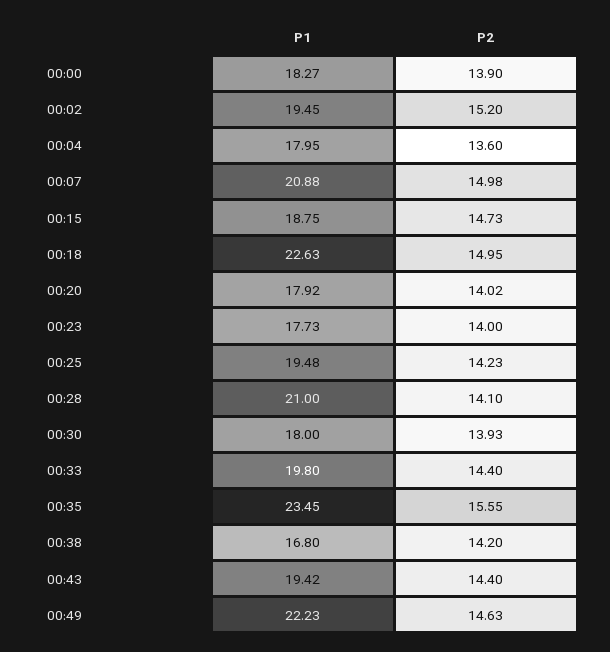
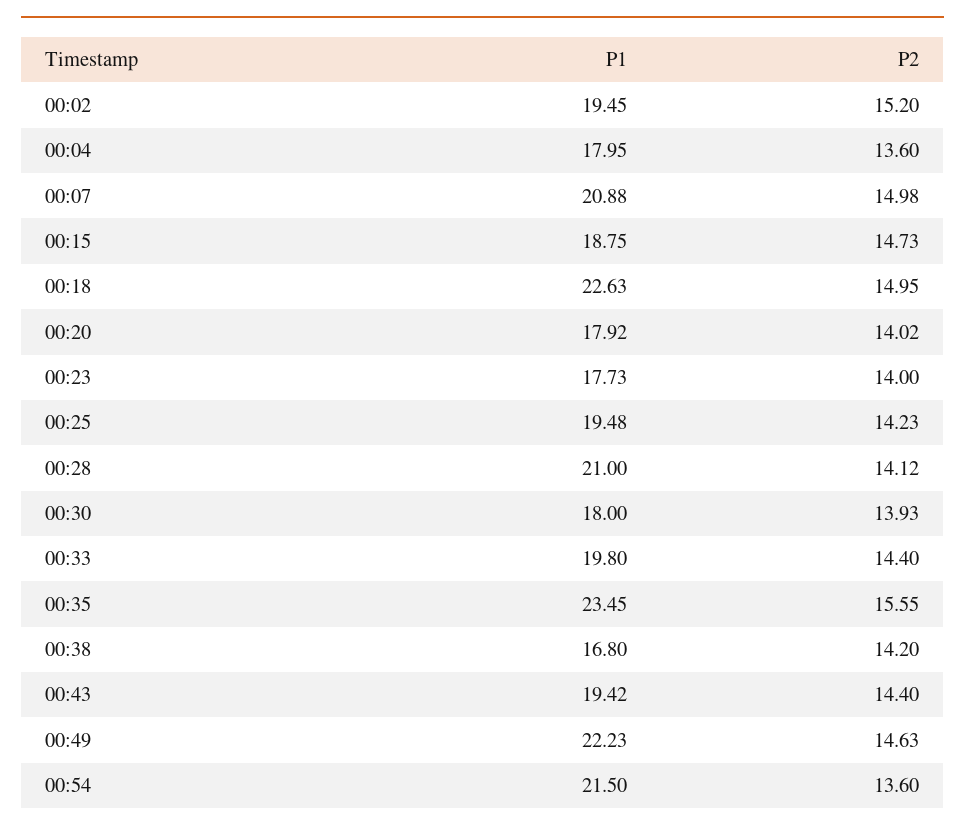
P1, 00:00: 18.27 -> none
P2, 00:00: 13.9 -> none
P2, 00:28: 14.1 -> 14.12
P1, 00:54: none -> 21.5
P2, 00:54: none -> 13.6

